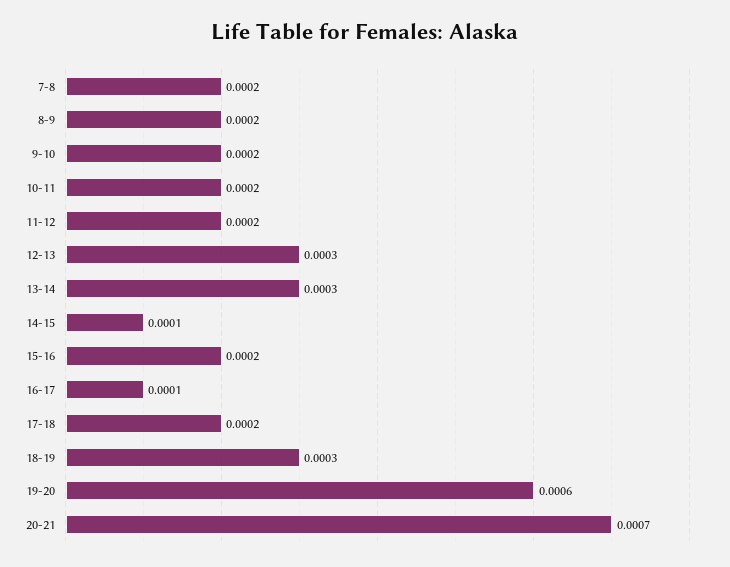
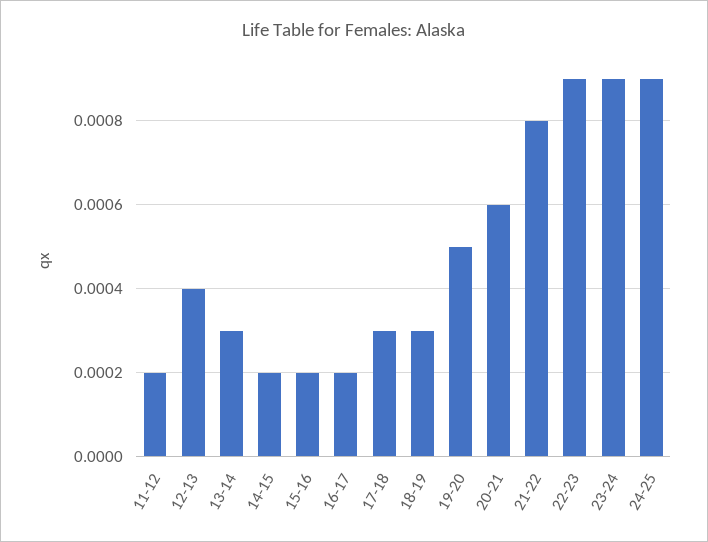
7-8: 0.0002 -> none
8-9: 0.0002 -> none
9-10: 0.0002 -> none
10-11: 0.0002 -> none
12-13: 0.0003 -> 0.0004
14-15: 0.0001 -> 0.0002
16-17: 0.0001 -> 0.0002
17-18: 0.0002 -> 0.0003
19-20: 0.0006 -> 0.0005
20-21: 0.0007 -> 0.0006
21-22: none -> 0.0008
22-23: none -> 0.0009
23-24: none -> 0.0009
24-25: none -> 0.0009

